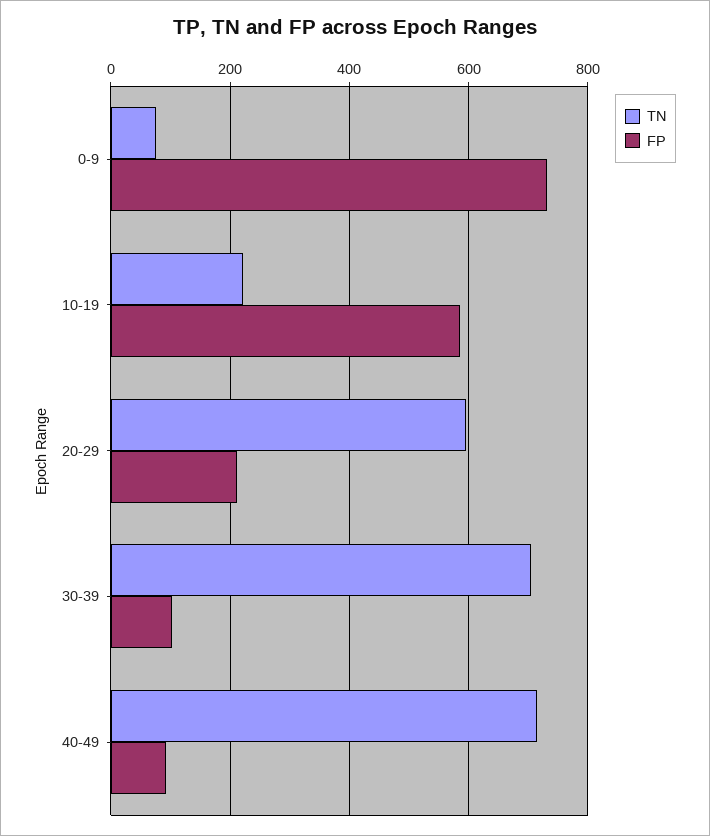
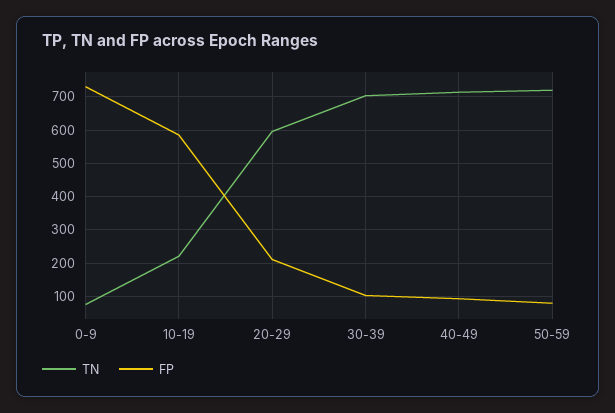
TN, 50-59: none -> 720
FP, 50-59: none -> 80

